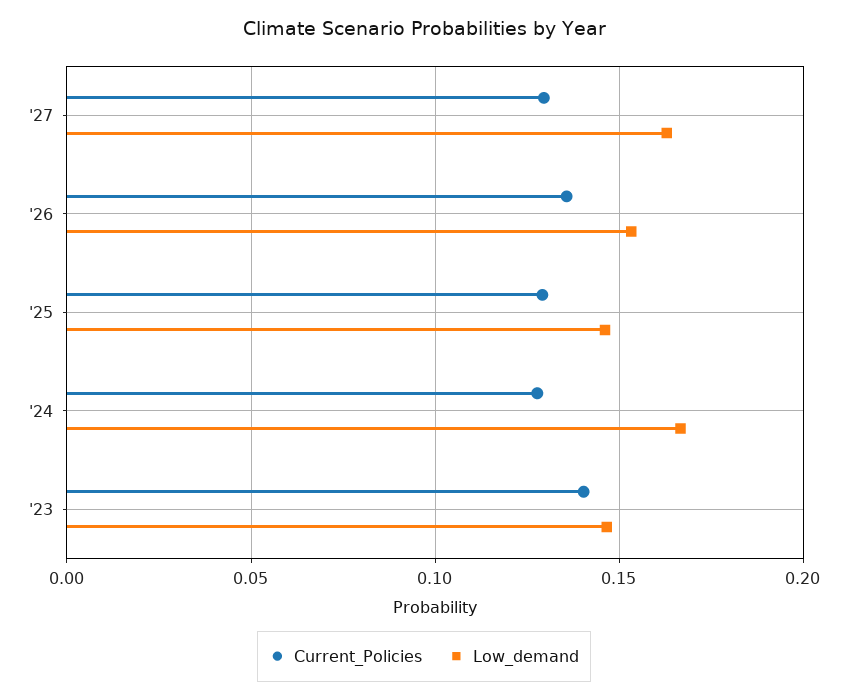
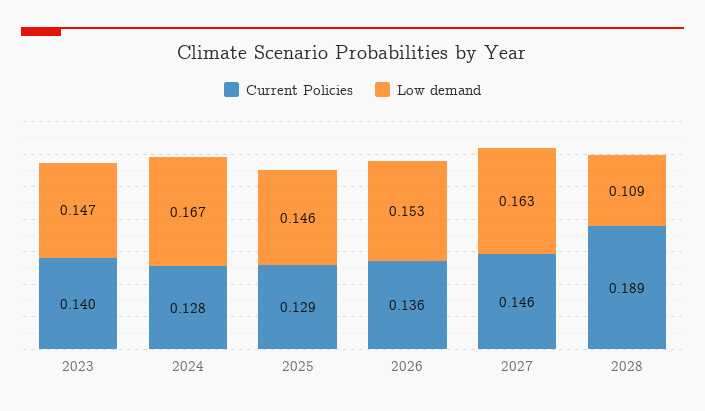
Current_Policies, '27: 0.13 -> 0.146
Current_Policies, 2028: none -> 0.189
Low_demand, 2028: none -> 0.109

